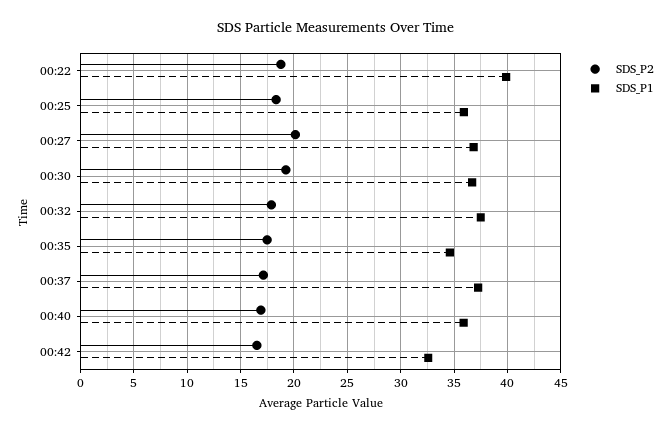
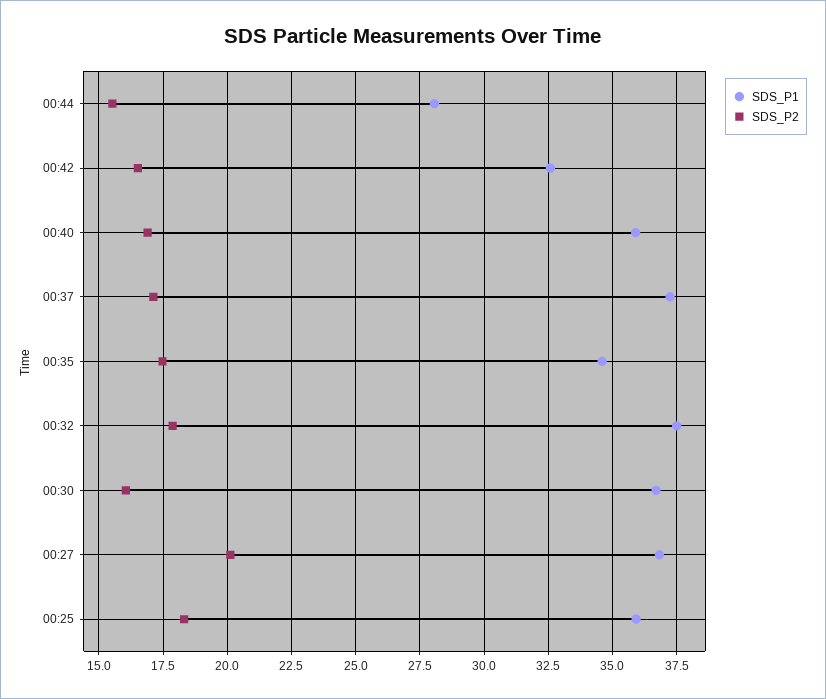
SDS_P2, 00:22: 19 -> none
SDS_P1, 00:22: 40 -> none
SDS_P2, 00:30: 19 -> 16
SDS_P1, 00:44: none -> 28
SDS_P2, 00:44: none -> 15.5

